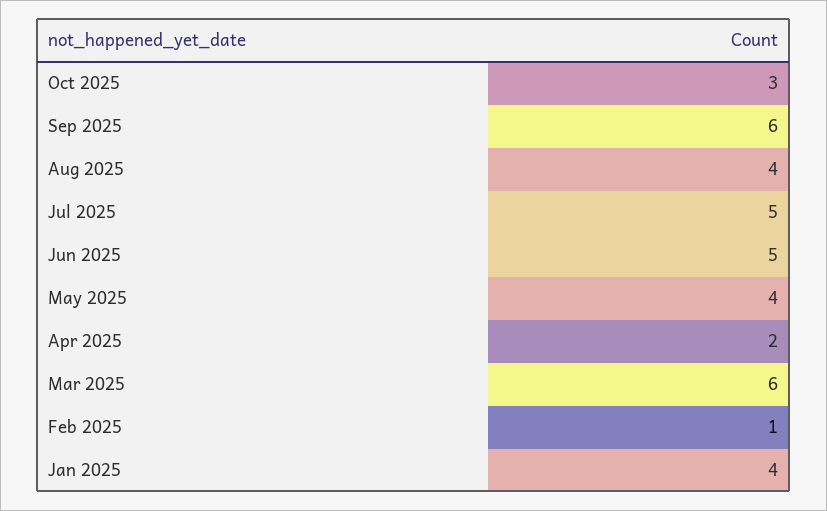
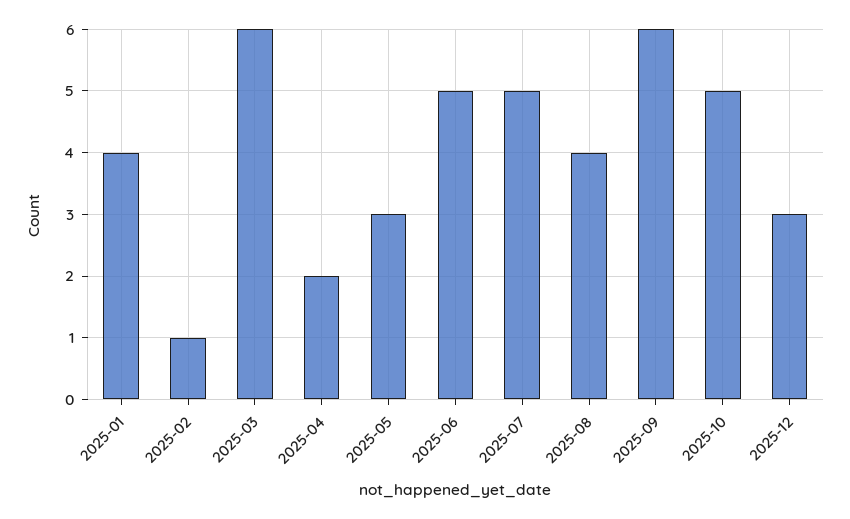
Oct 2025: 3 -> 5
May 2025: 4 -> 3
2025-12: none -> 3

